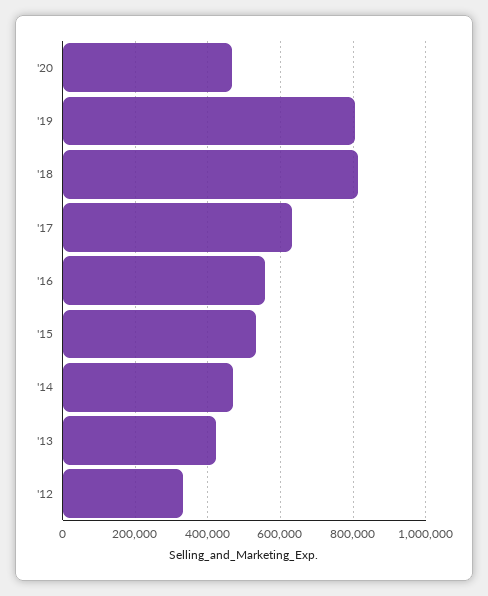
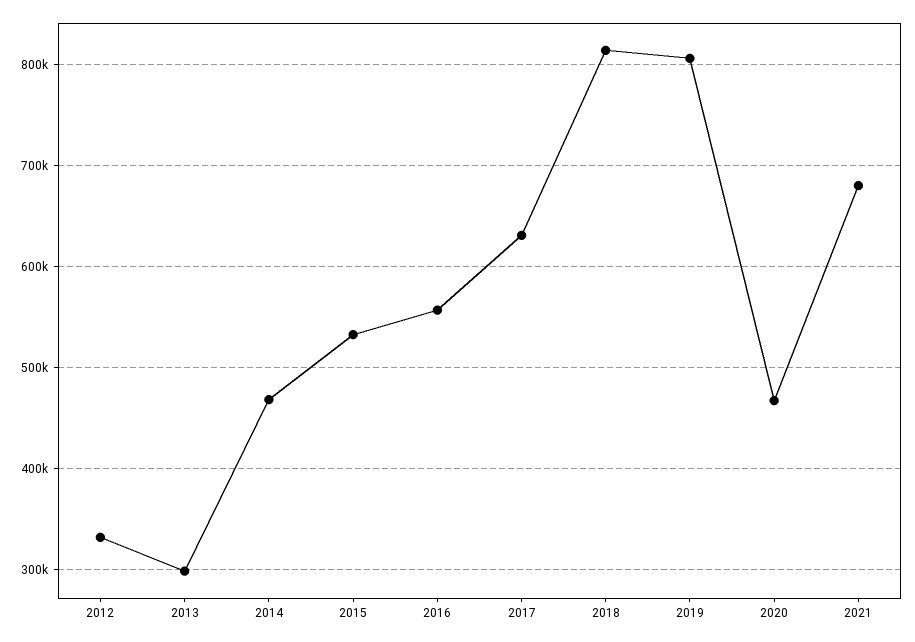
'13: 420000 -> 300000
2021: none -> 680000

